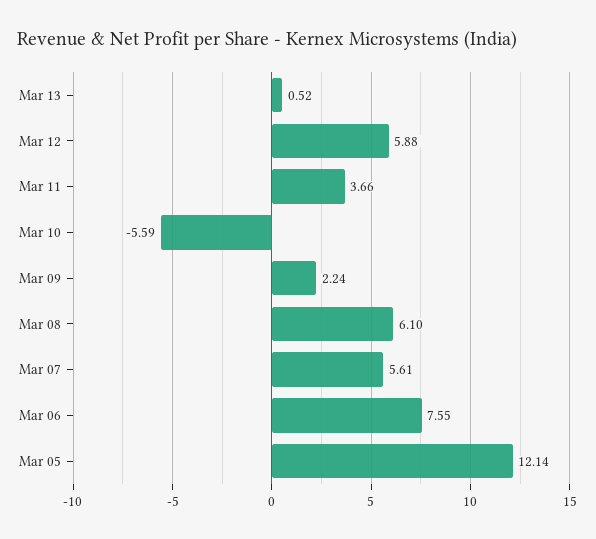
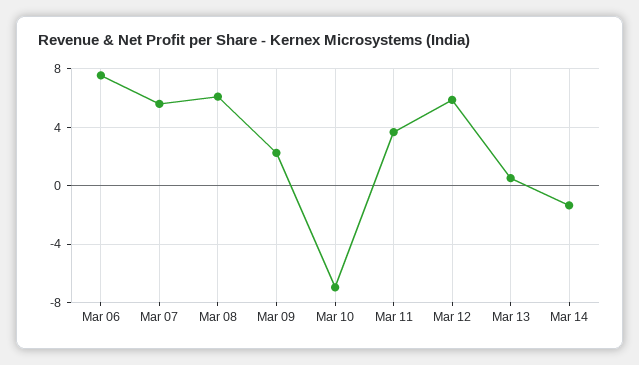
Mar 10: -5.59 -> -7
Mar 05: 12.14 -> none
Mar 14: none -> -1.5

